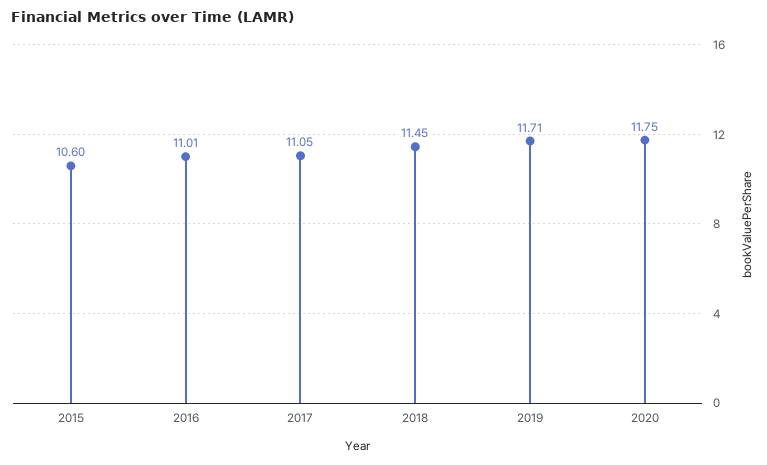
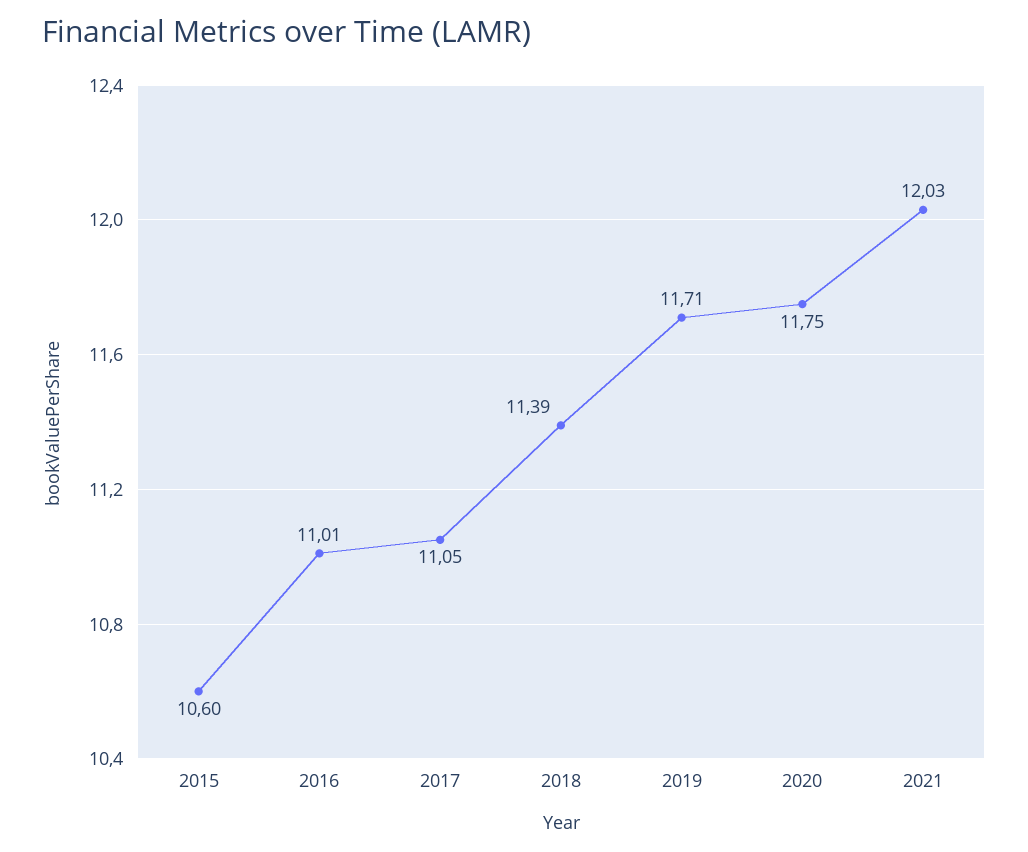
2018: 11.45 -> 11.39
2021: none -> 12.03

